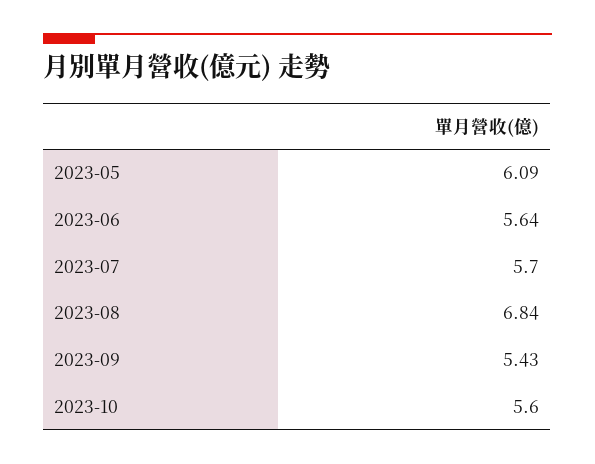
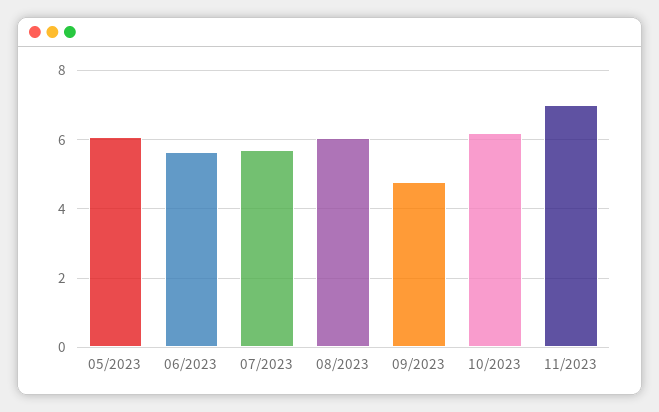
2023-08: 6.84 -> 6
2023-09: 5.43 -> 4.8
2023-10: 5.6 -> 6.2
11/2023: none -> 7

